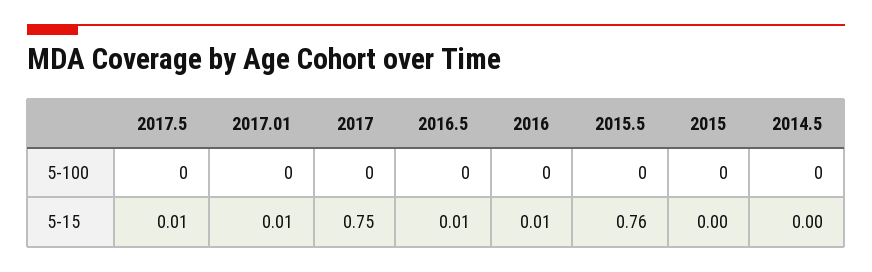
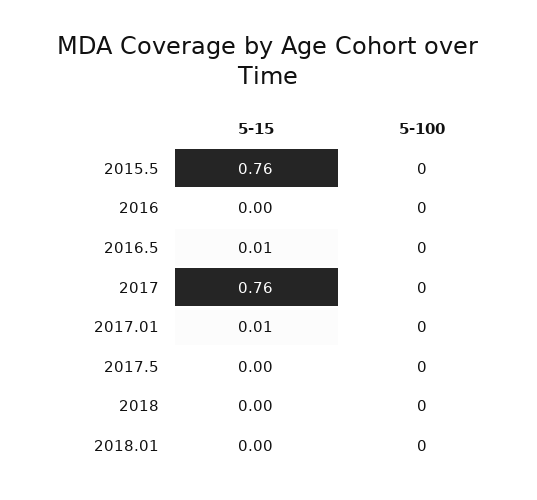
2015, 5-100: 0 -> none
2014.5, 5-100: 0 -> none
2017.5, 5-15: 0.01 -> 0
2017, 5-15: 0.75 -> 0.76
2016, 5-15: 0.01 -> 0
2015, 5-15: 0 -> none
2014.5, 5-15: 0 -> none
2018, 5-15: none -> 0
2018, 5-100: none -> 0
2018.01, 5-15: none -> 0
2018.01, 5-100: none -> 0

